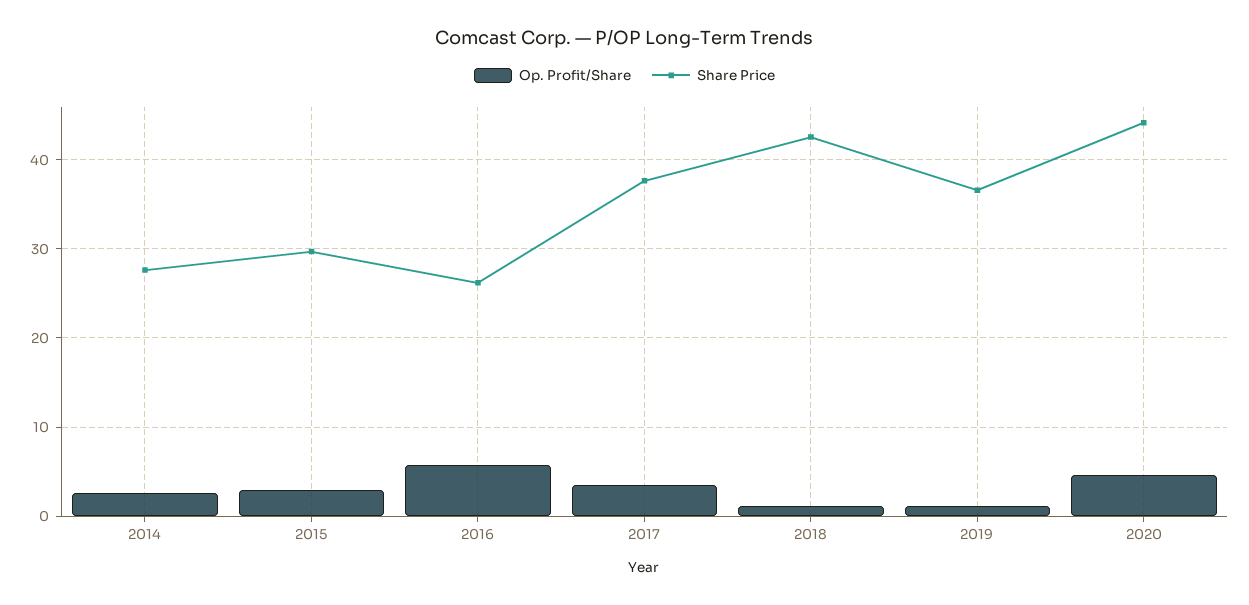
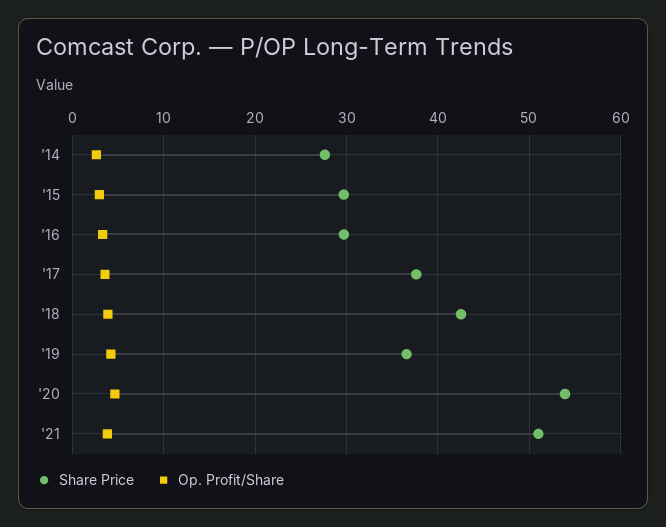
Op. Profit/Share, 2016: 6 -> 3
Share Price, 2016: 26 -> 30
Op. Profit/Share, 2018: 1 -> 4
Op. Profit/Share, 2019: 1 -> 4
Share Price, 2020: 44 -> 54
Share Price, '21: none -> 51
Op. Profit/Share, '21: none -> 4

